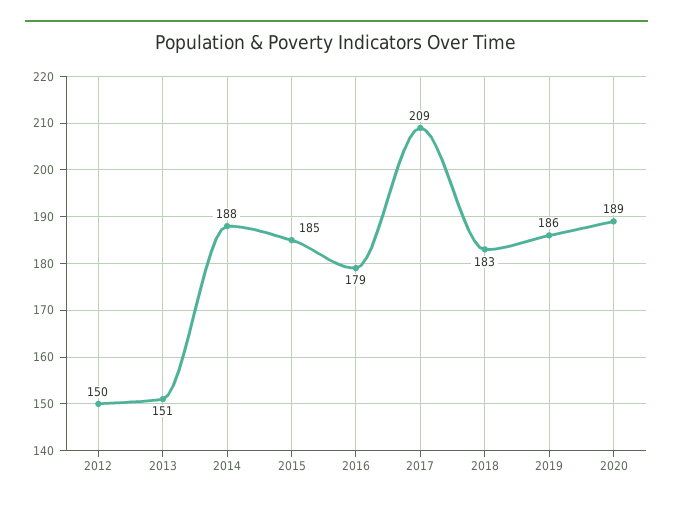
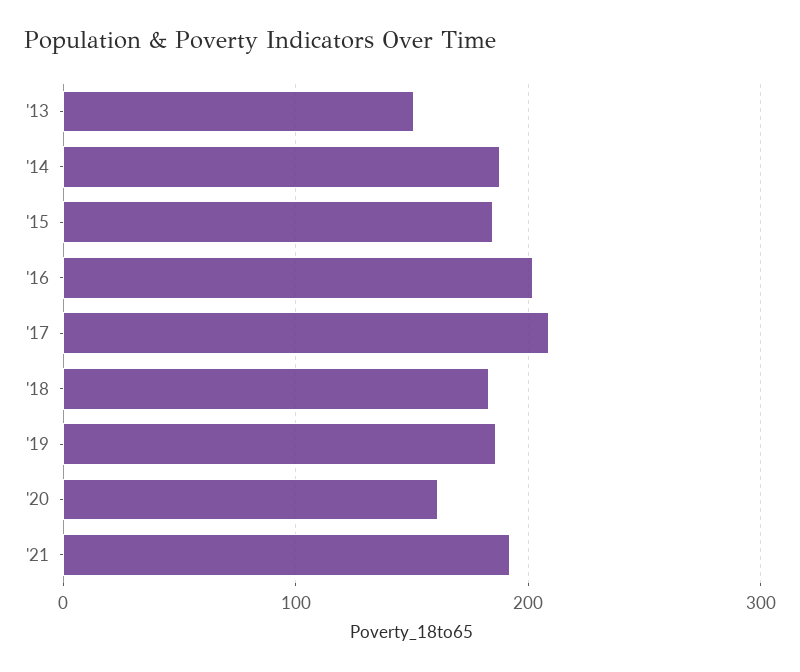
2012: 150 -> none
2016: 179 -> 200
2020: 189 -> 160
'21: none -> 190

